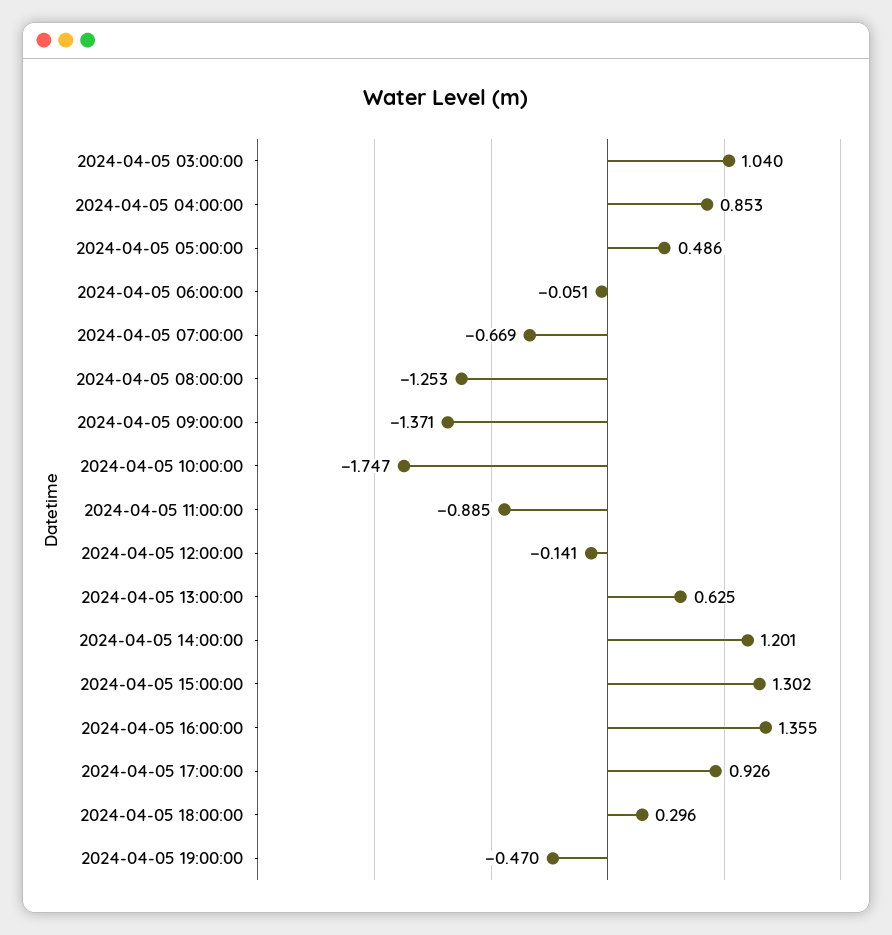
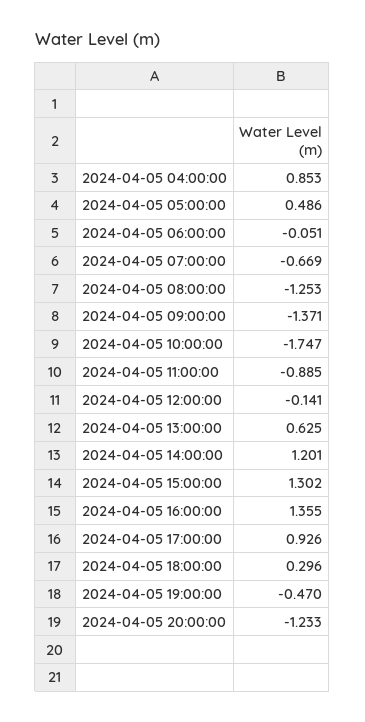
2024-04-05 03:00:00: 1.04 -> none
2024-04-05 20:00:00: none -> -1.233

